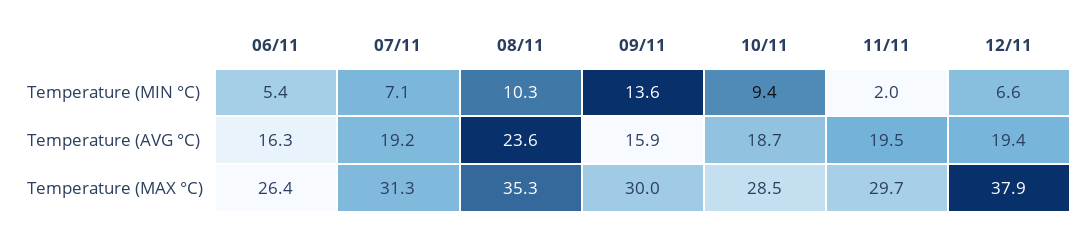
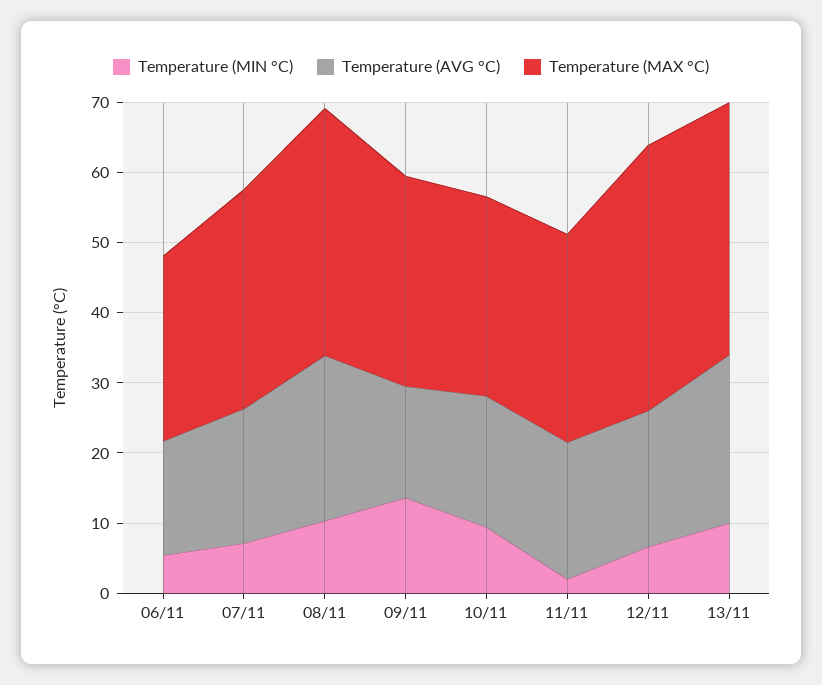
Temperature (MIN °C), 13/11: none -> 10
Temperature (AVG °C), 13/11: none -> 24
Temperature (MAX °C), 13/11: none -> 36

